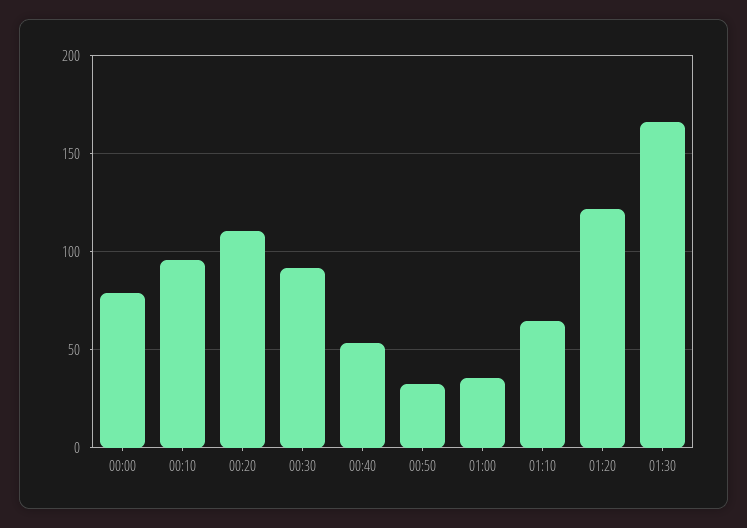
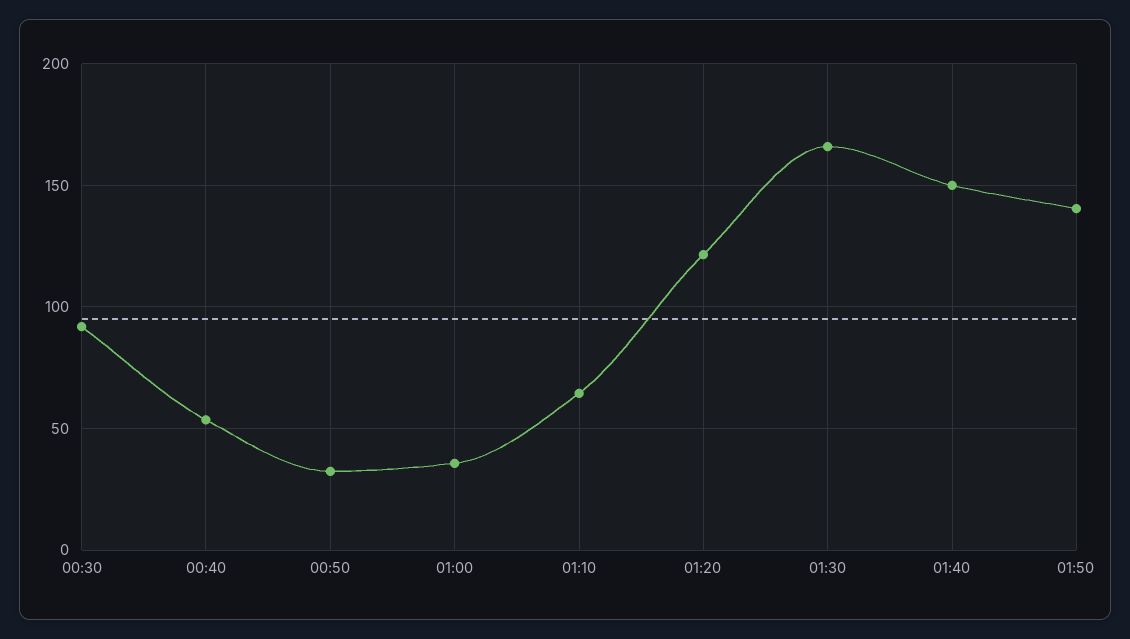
00:00: 80 -> none
00:10: 95 -> none
00:20: 110 -> none
01:40: none -> 150
01:50: none -> 140

